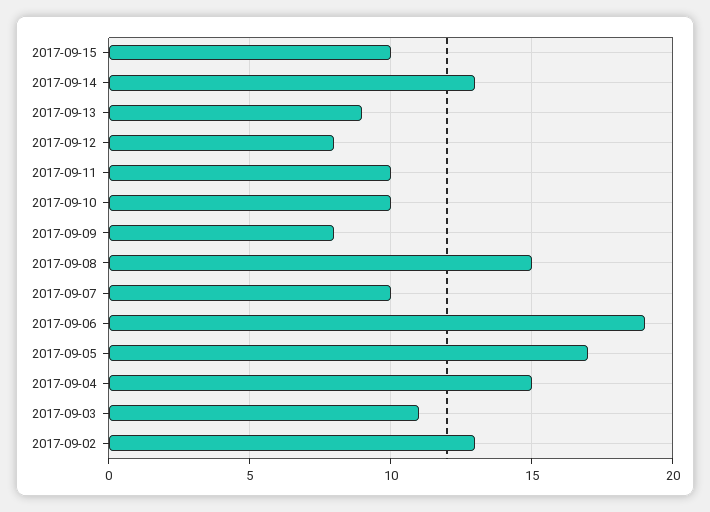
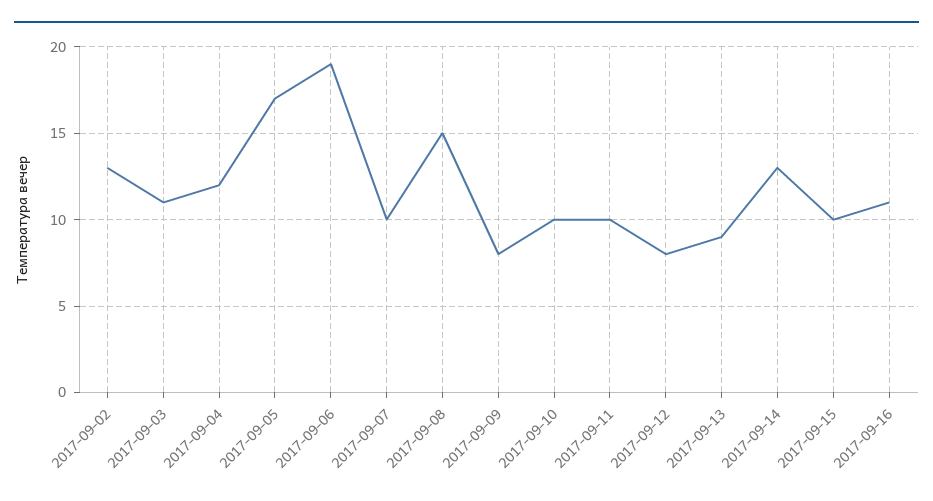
2017-09-04: 15 -> 12
2017-09-16: none -> 11

